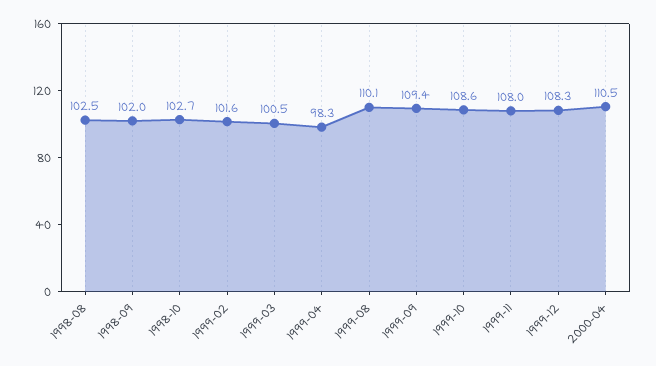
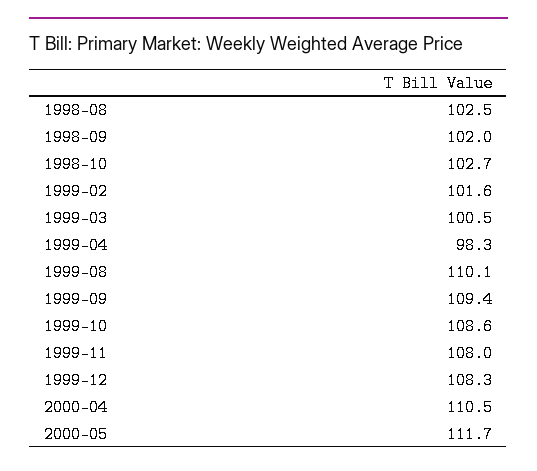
2000-05: none -> 111.7

